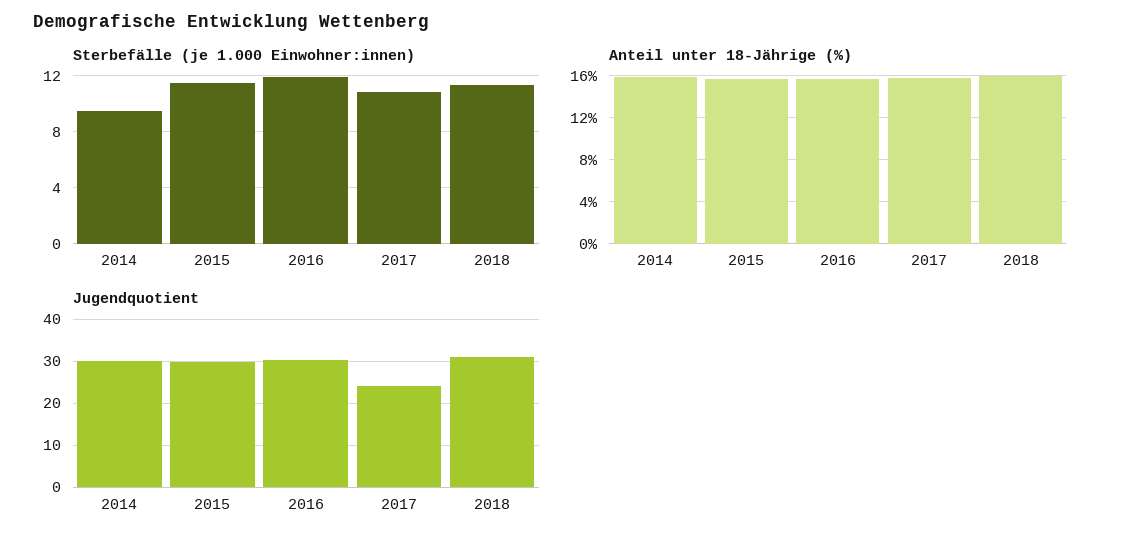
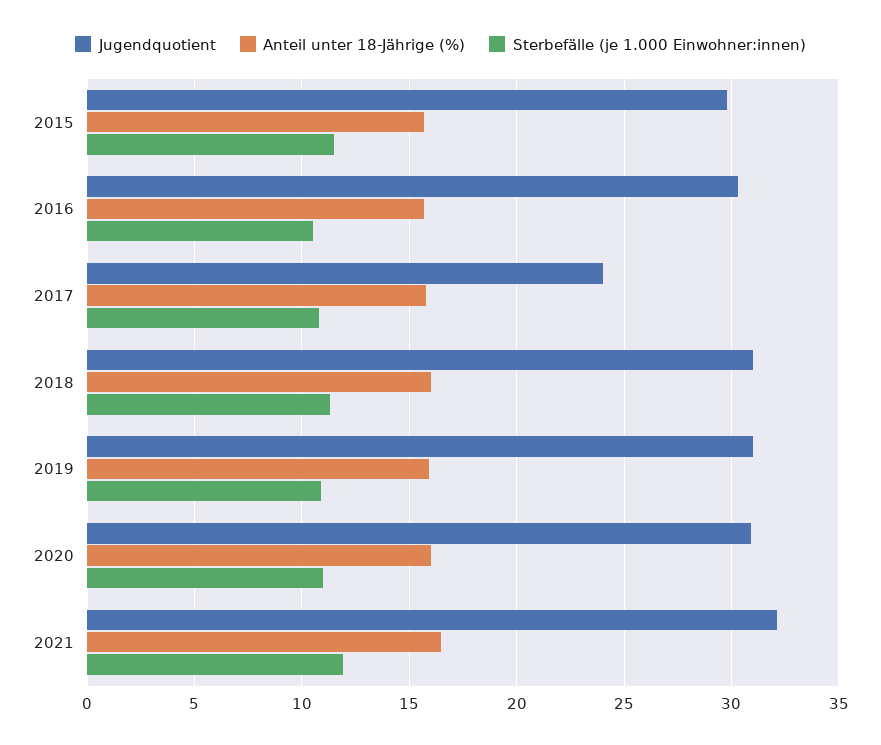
Sterbefälle (je 1.000 Einwohner:innen), 2014: 9.5 -> none
Sterbefälle (je 1.000 Einwohner:innen), 2016: 12 -> 10.5
Anteil unter 18-Jährige (%), 2014: 16 -> none
Jugendquotient, 2014: 30 -> none
Jugendquotient, 2019: none -> 31
Anteil unter 18-Jährige (%), 2019: none -> 16
Sterbefälle (je 1.000 Einwohner:innen), 2019: none -> 11
Jugendquotient, 2020: none -> 31
Anteil unter 18-Jährige (%), 2020: none -> 16
Sterbefälle (je 1.000 Einwohner:innen), 2020: none -> 11
Jugendquotient, 2021: none -> 32
Anteil unter 18-Jährige (%), 2021: none -> 16.5
Sterbefälle (je 1.000 Einwohner:innen), 2021: none -> 12

